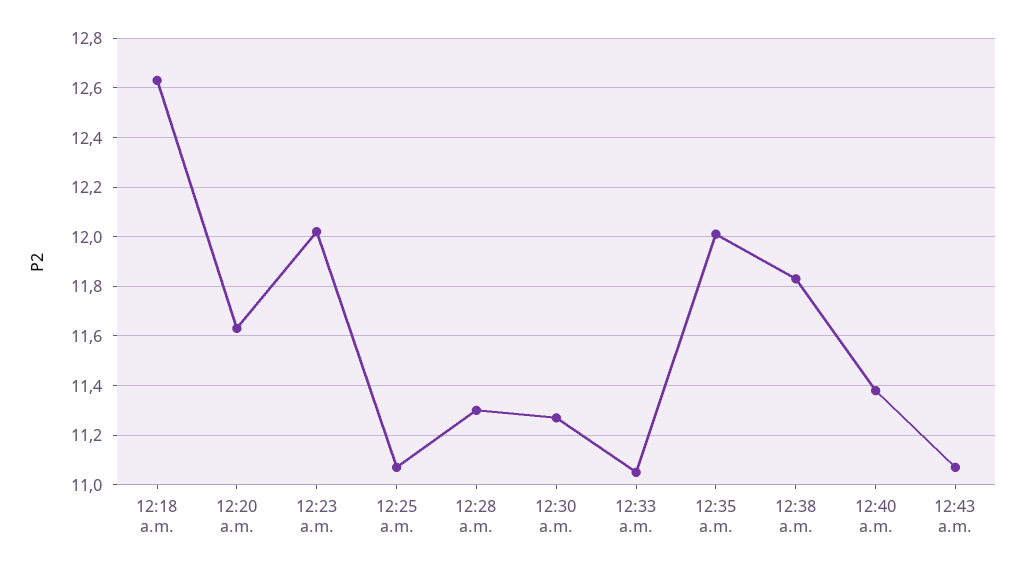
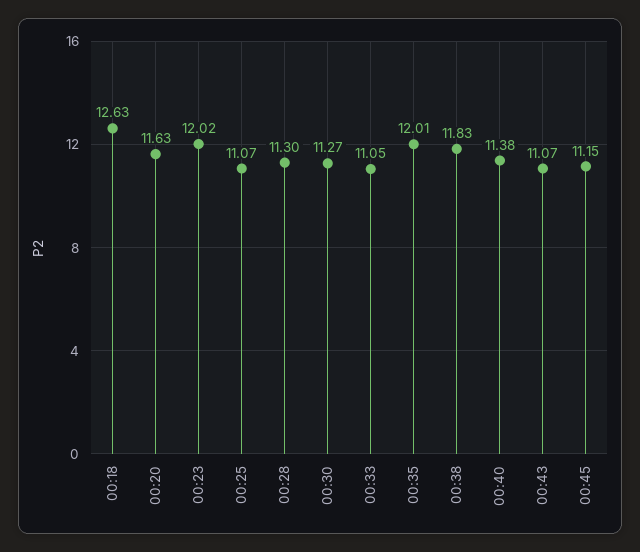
00:45: none -> 11.15

